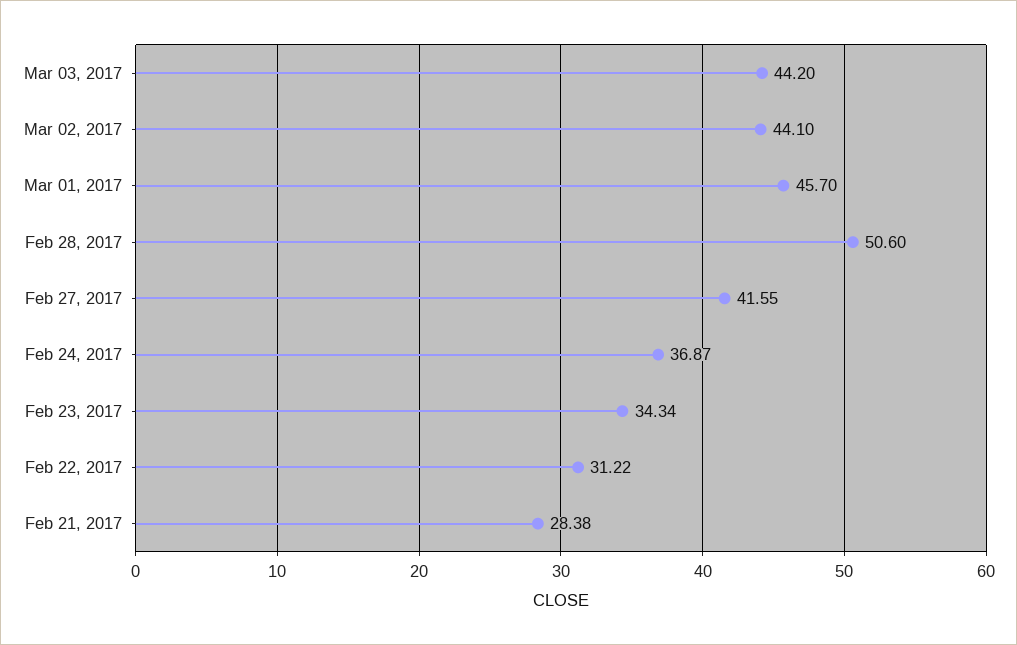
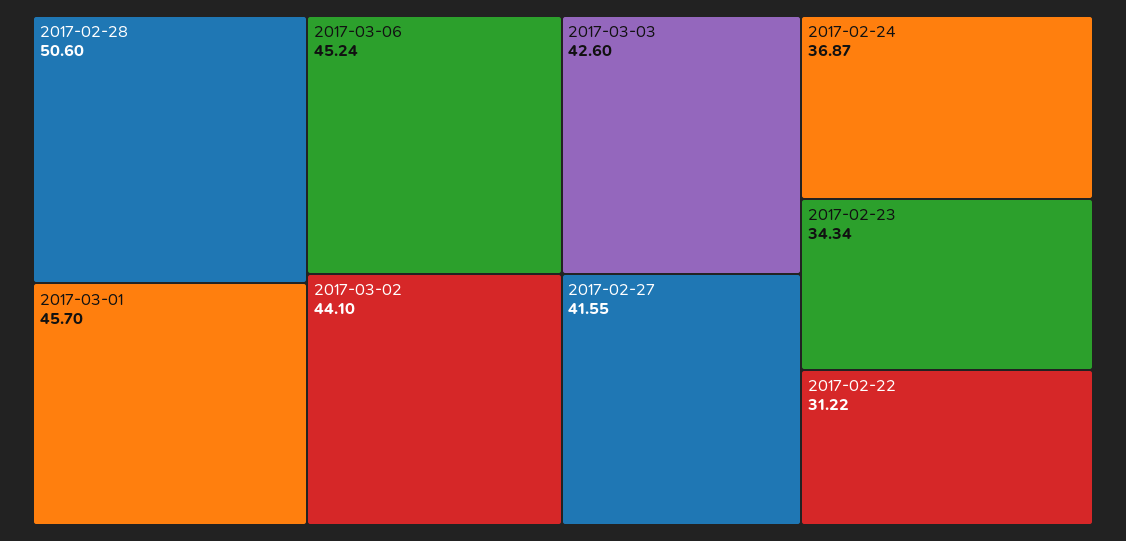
Mar 03, 2017: 44.2 -> 42.6
Feb 21, 2017: 28.38 -> none
2017-03-06: none -> 45.24

